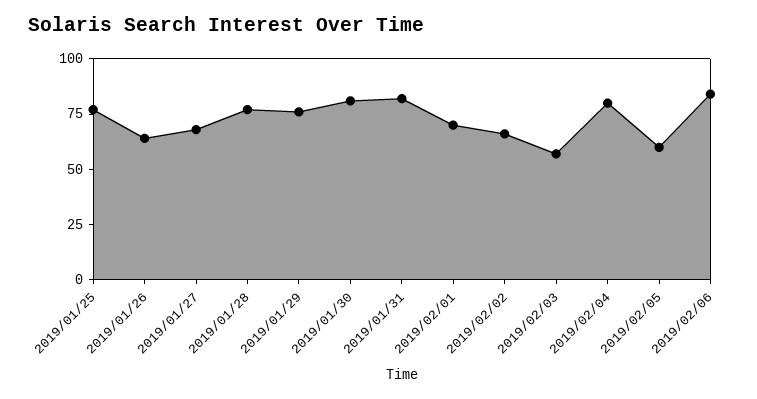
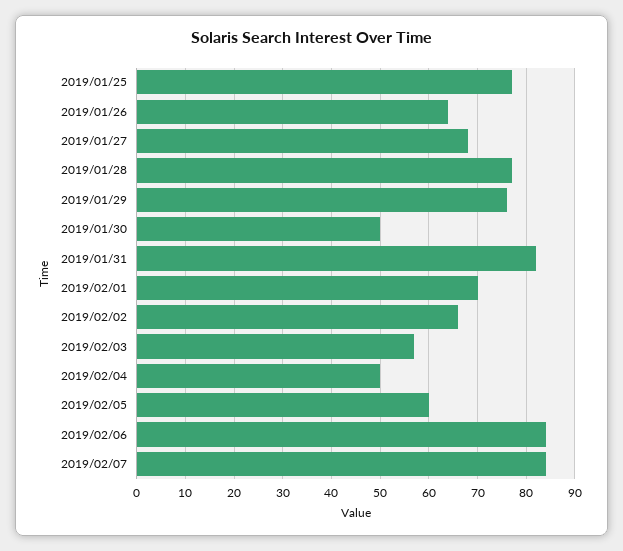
2019/01/30: 80 -> 50
2019/02/04: 80 -> 50
2019/02/07: none -> 85

